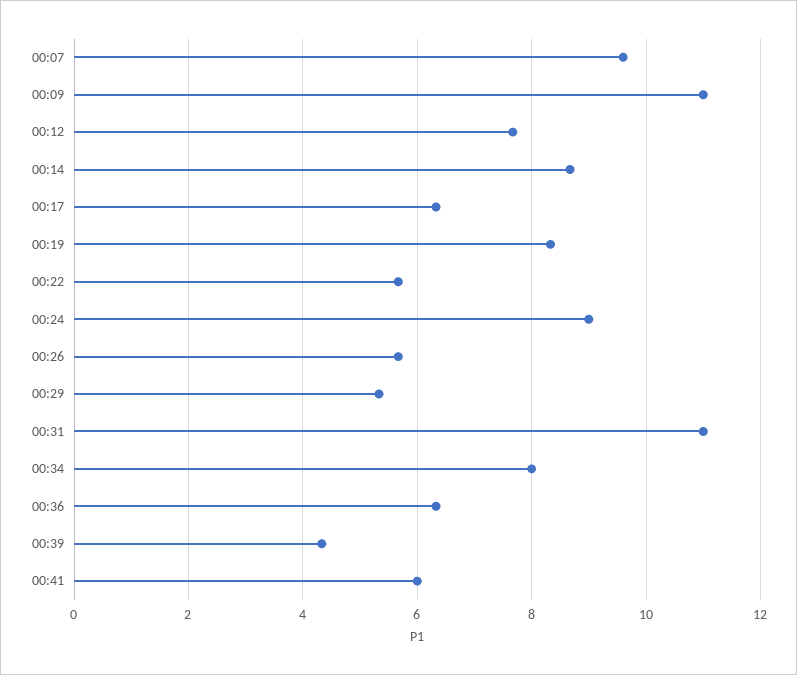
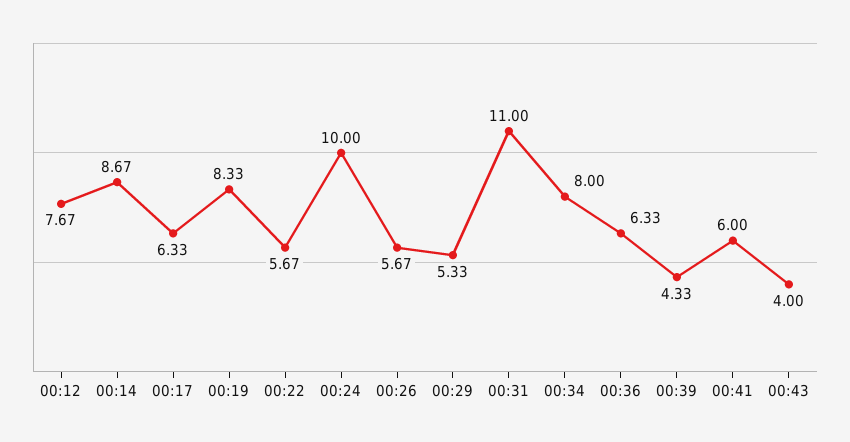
00:07: 9.6 -> none
00:09: 11 -> none
00:24: 9 -> 10
00:43: none -> 4

